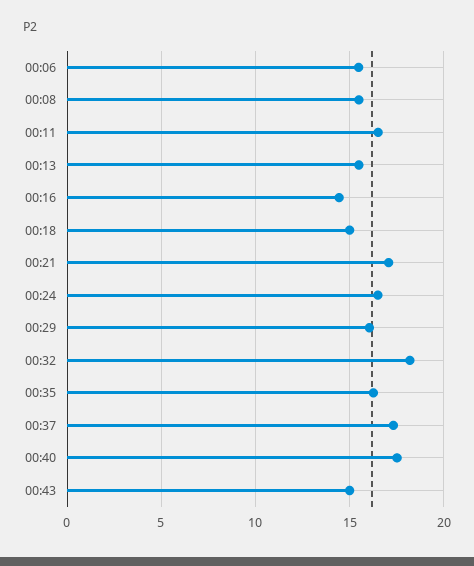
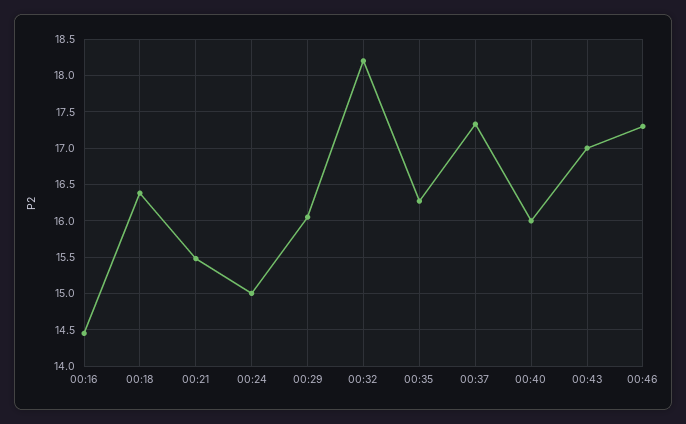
00:06: 15.5 -> none
00:08: 15.5 -> none
00:11: 16.5 -> none
00:13: 15.5 -> none
00:18: 15 -> 16.4
00:21: 17 -> 15.5
00:24: 16.5 -> 15
00:40: 17.5 -> 16
00:43: 15 -> 17
00:46: none -> 17.3

